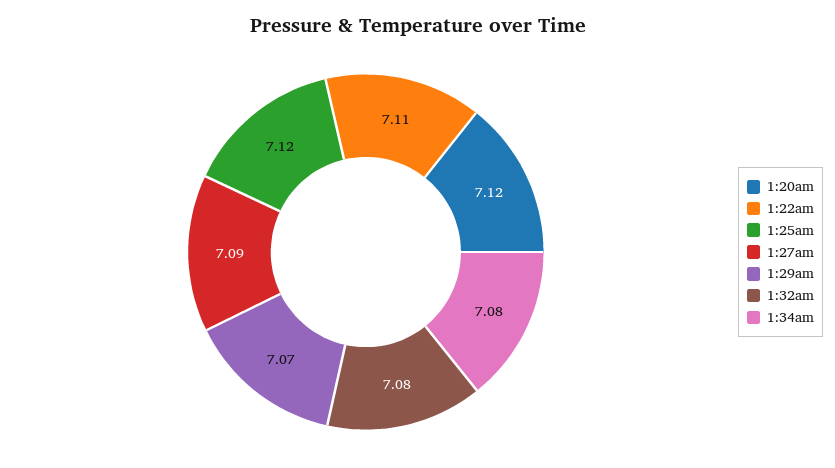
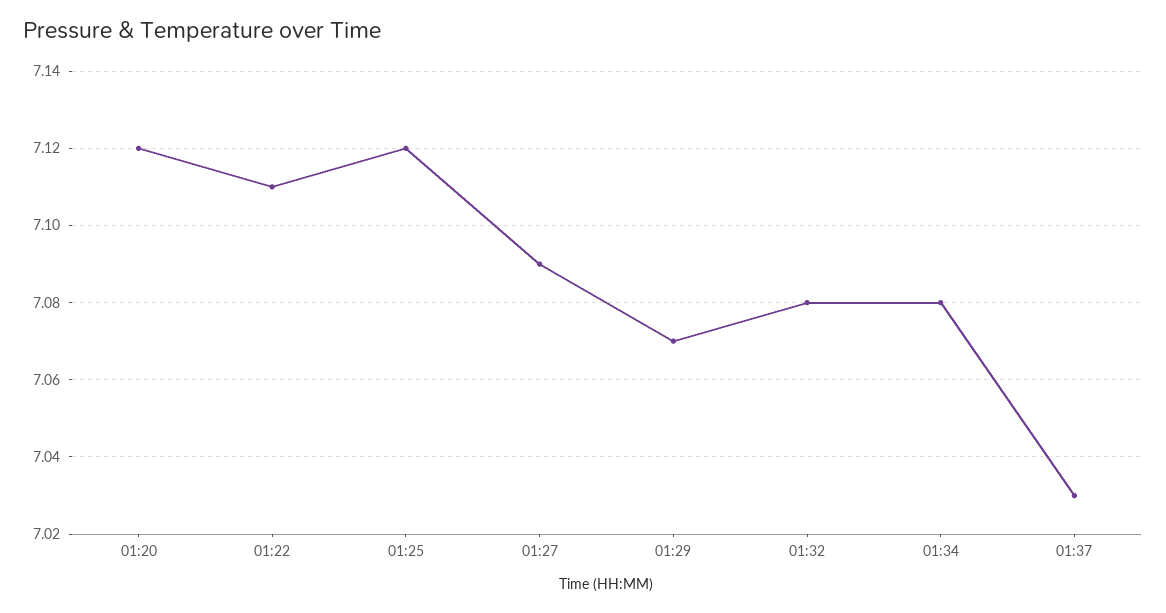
01:37: none -> 7.03

